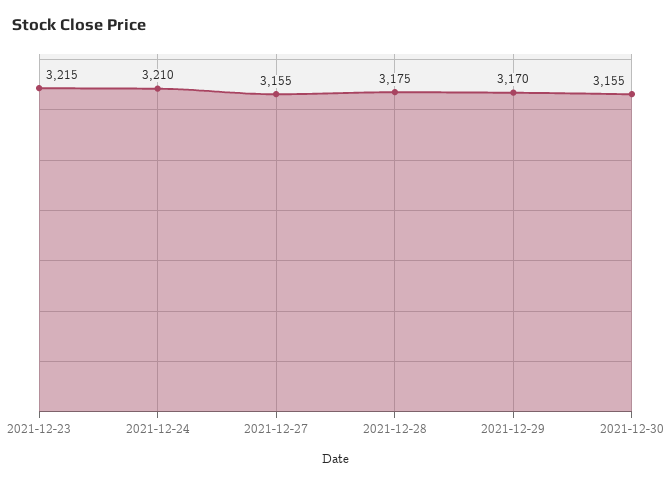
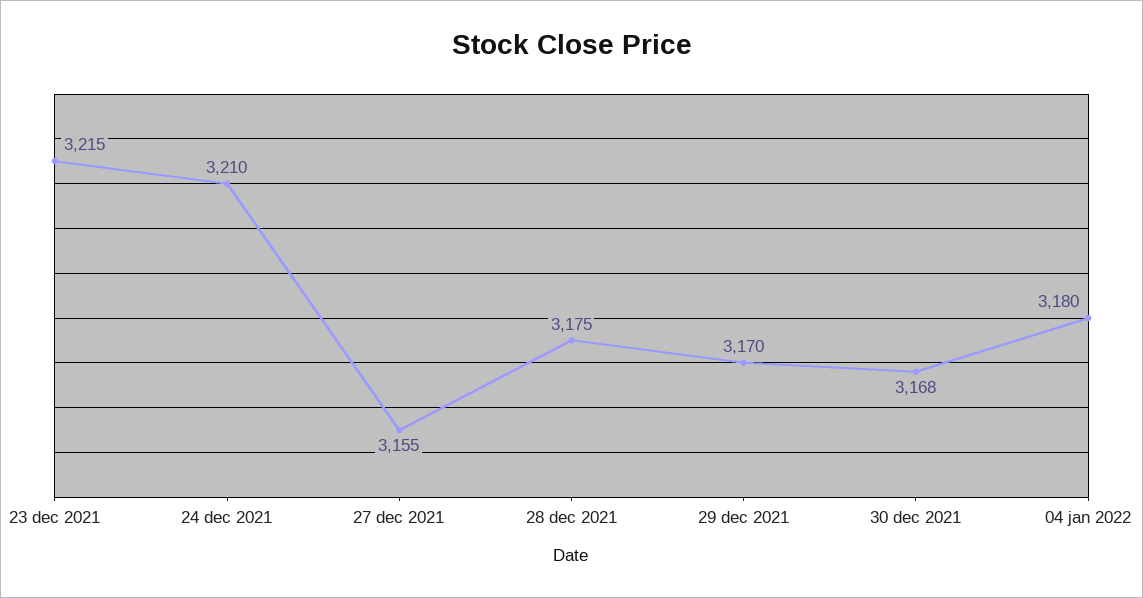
2021-12-30: 3155 -> 3168
04 jan 2022: none -> 3180

